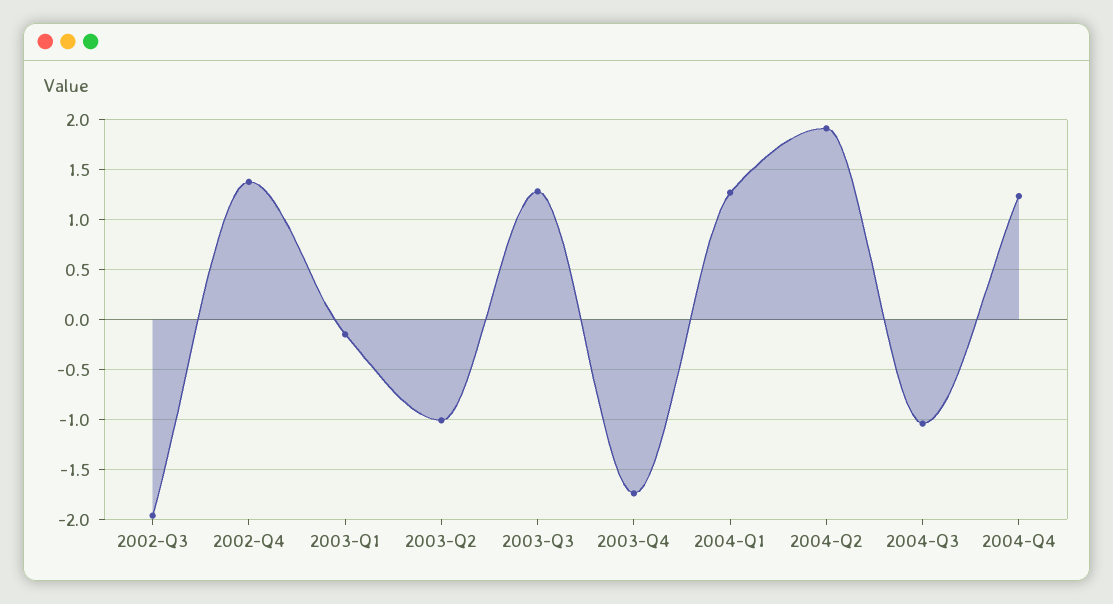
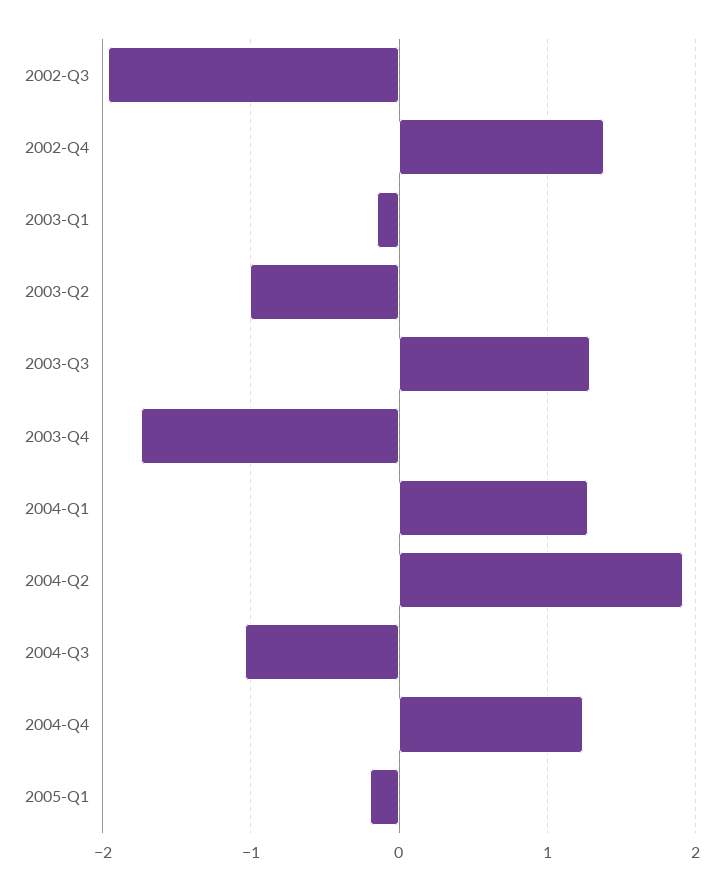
2005-Q1: none -> -0.2

